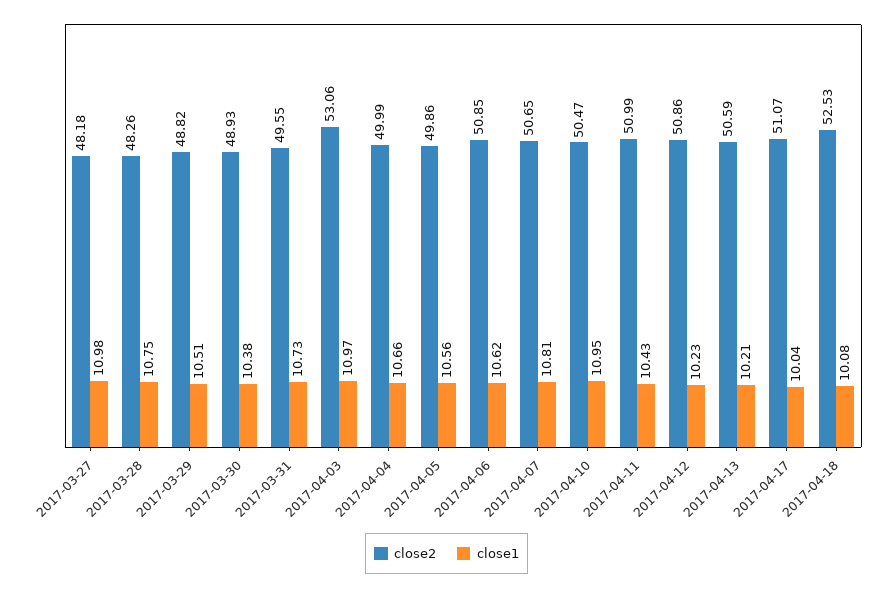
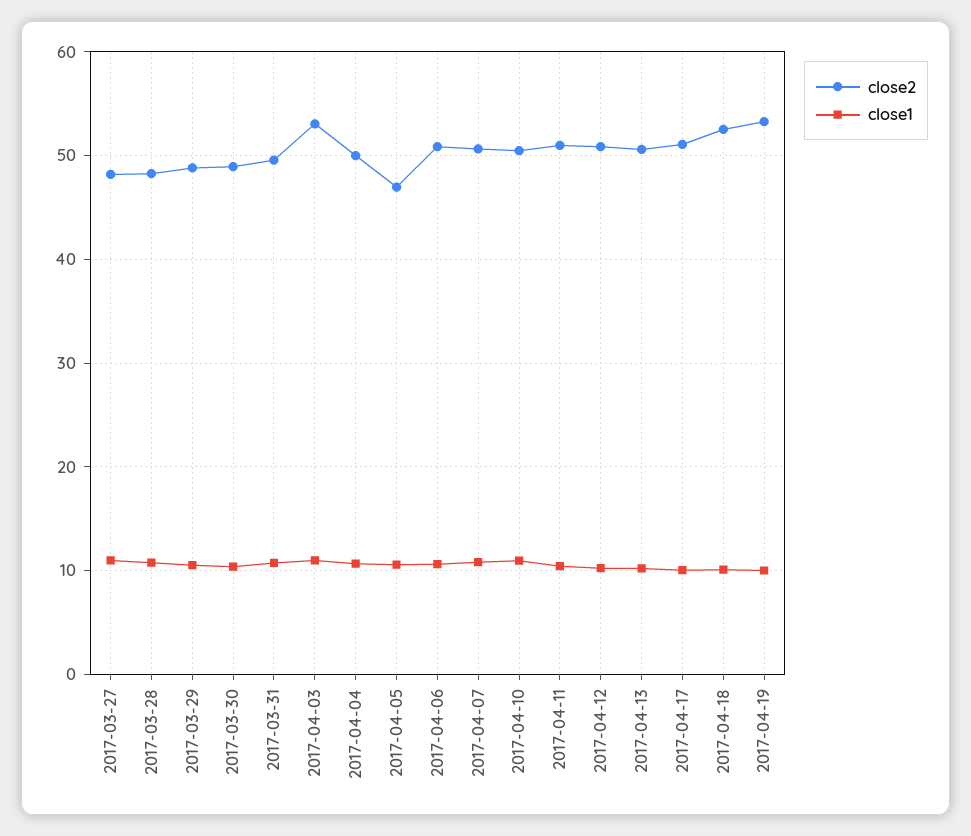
close2, 2017-04-05: 49.86 -> 47
close2, 2017-04-19: none -> 53
close1, 2017-04-19: none -> 10

